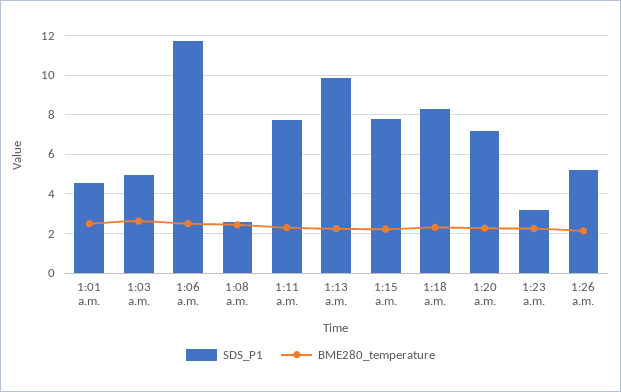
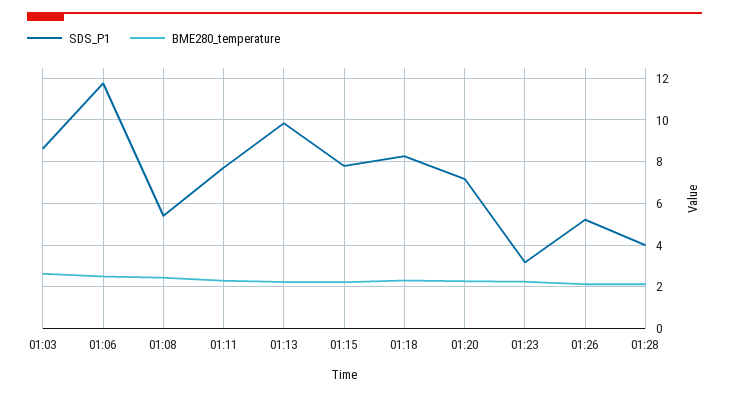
SDS_P1, 1:01 a.m.: 4.5 -> none
BME280_temperature, 1:01 a.m.: 2.5 -> none
SDS_P1, 1:03 a.m.: 5 -> 8.5
SDS_P1, 1:08 a.m.: 2.5 -> 5.5
SDS_P1, 01:28: none -> 4
BME280_temperature, 01:28: none -> 2

